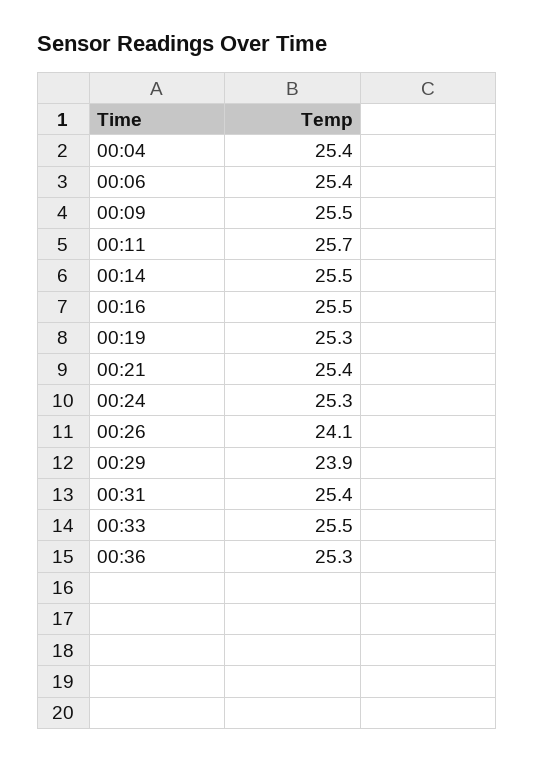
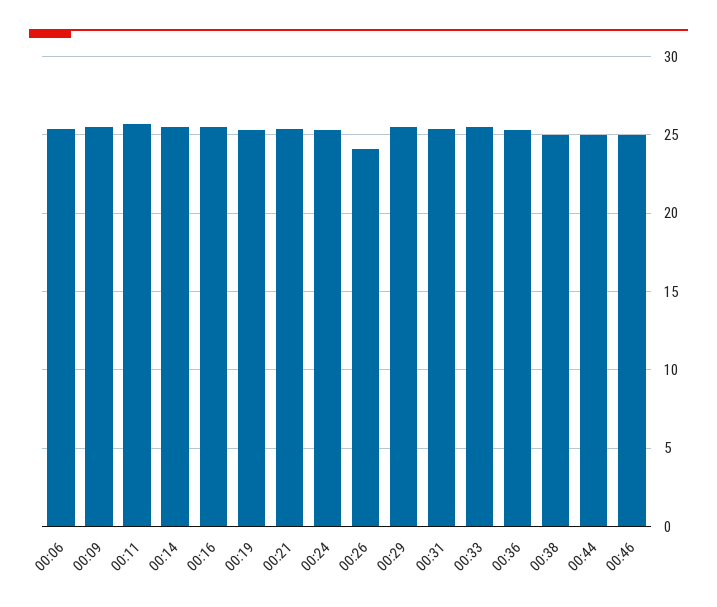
00:04: 25.4 -> none
00:29: 23.9 -> 25.5
00:38: none -> 25
00:44: none -> 25
00:46: none -> 25

